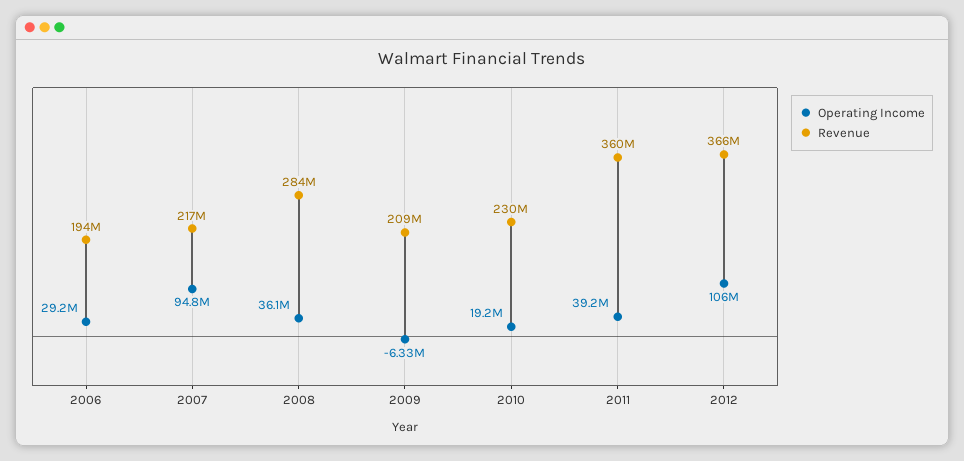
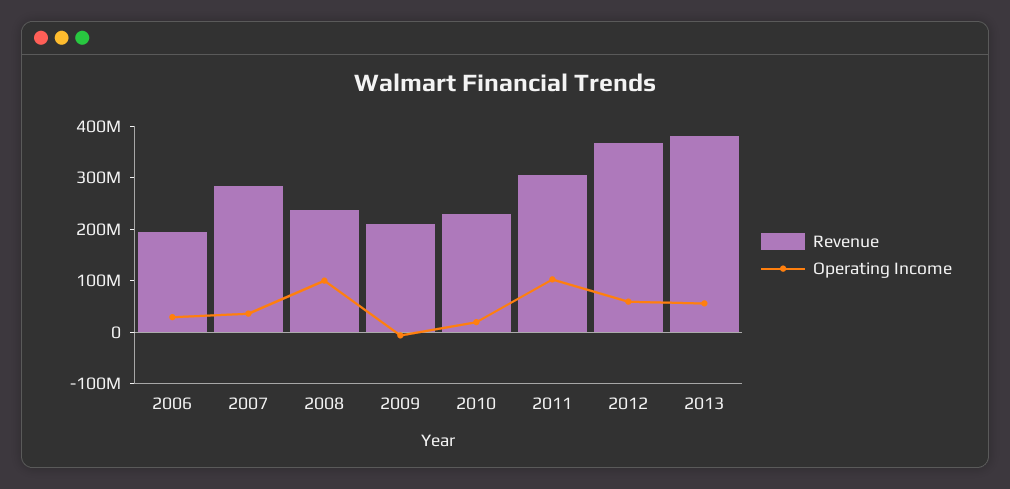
Operating Income, 2007: 94800000 -> 40000000
Revenue, 2007: 217000000 -> 280000000
Operating Income, 2008: 36100000 -> 100000000
Revenue, 2008: 284000000 -> 240000000
Operating Income, 2011: 39200000 -> 100000000
Revenue, 2011: 360000000 -> 300000000
Operating Income, 2012: 106000000 -> 60000000
Revenue, 2013: none -> 380000000
Operating Income, 2013: none -> 60000000

